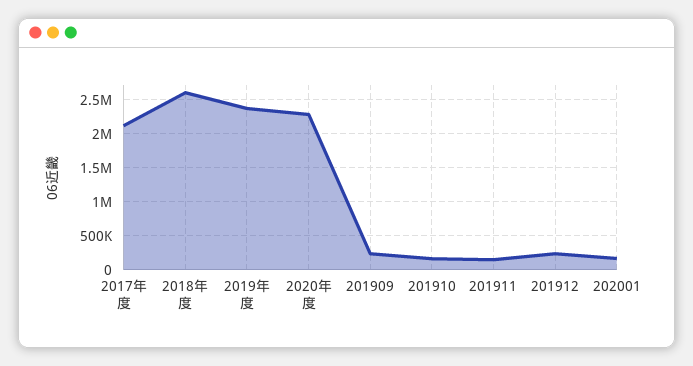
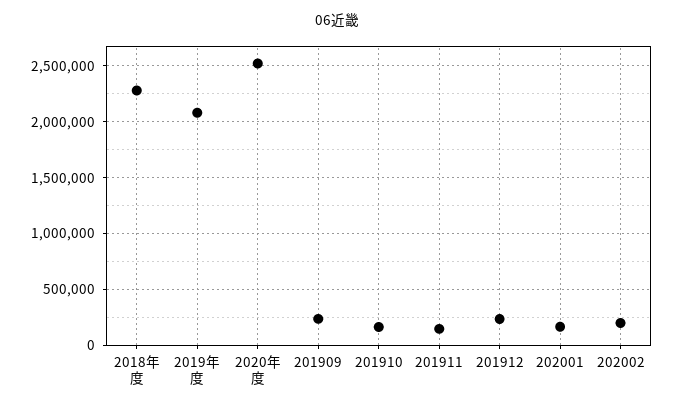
2017年度: 2100000 -> none
2018年度: 2600000 -> 2300000
2019年度: 2400000 -> 2100000
2020年度: 2300000 -> 2500000
202002: none -> 200000

